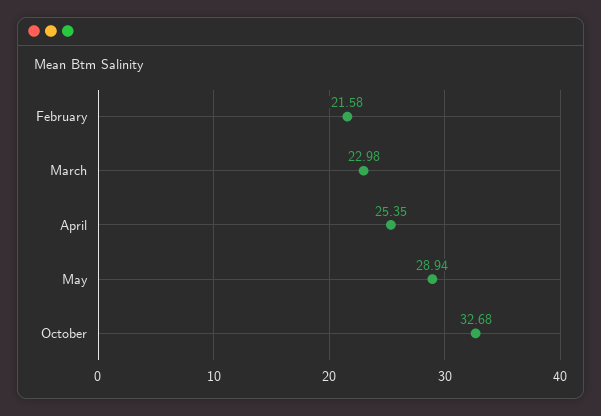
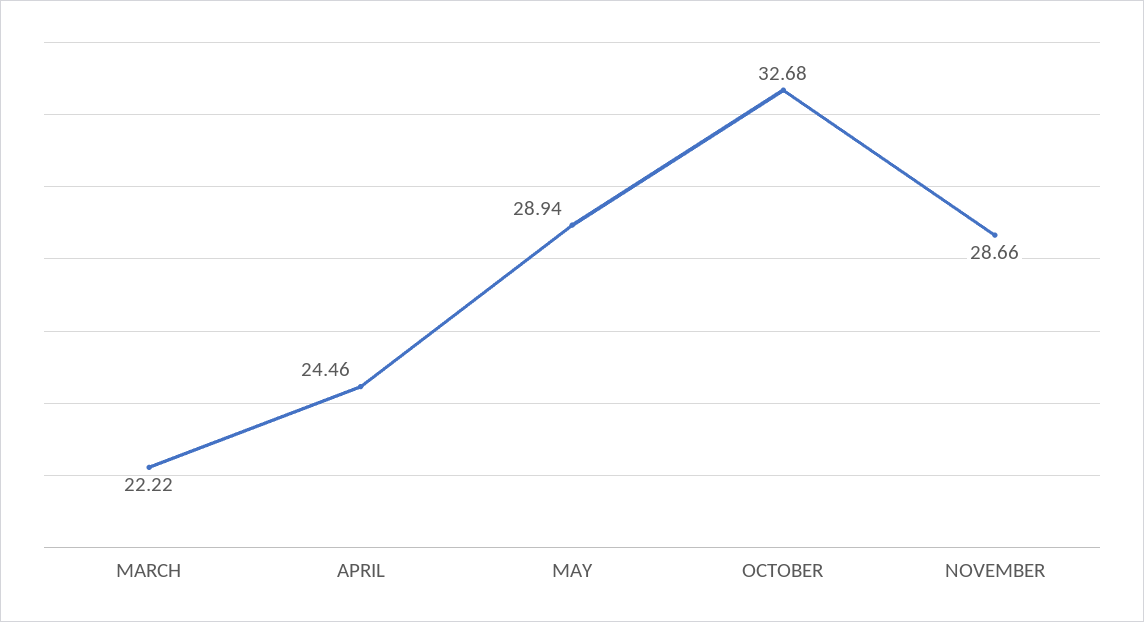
February: 21.58 -> none
March: 22.98 -> 22.22
April: 25.35 -> 24.46
NOVEMBER: none -> 28.66

